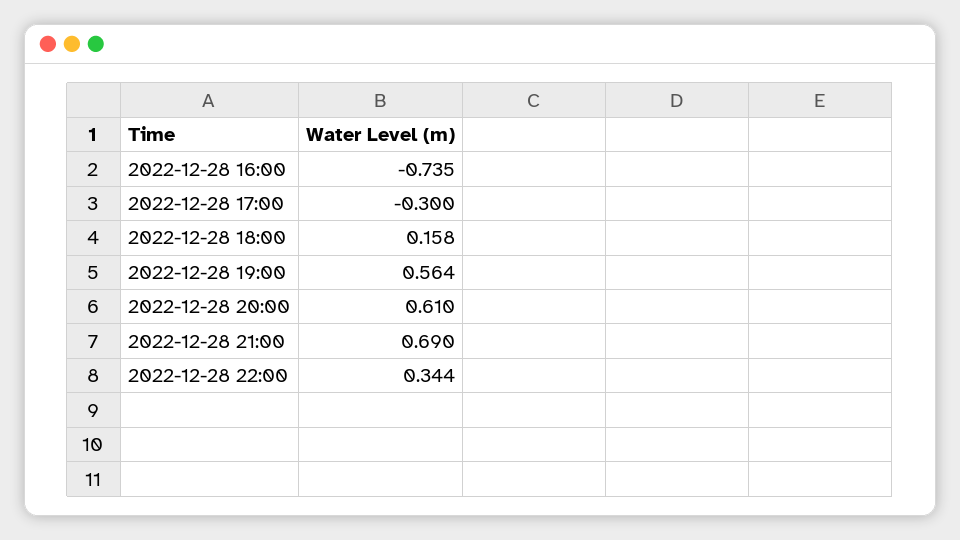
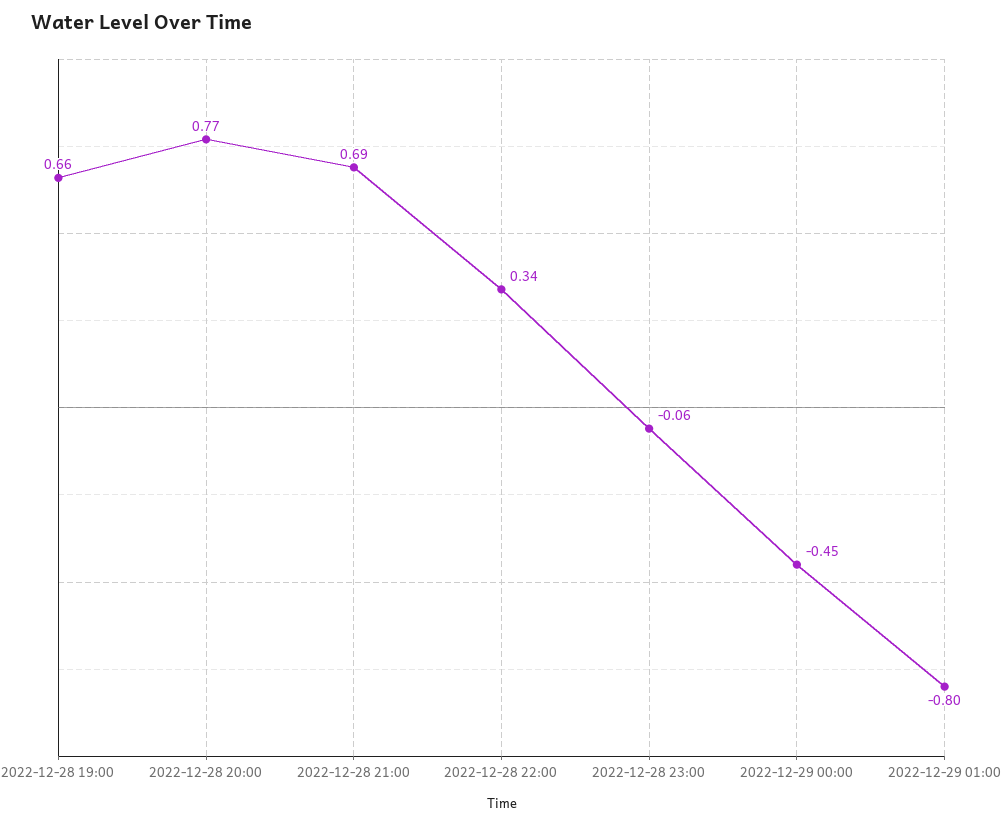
2022-12-28 16:00: -0.735 -> none
2022-12-28 17:00: -0.3 -> none
2022-12-28 18:00: 0.158 -> none
2022-12-28 19:00: 0.564 -> 0.66
2022-12-28 20:00: 0.61 -> 0.77
2022-12-28 23:00: none -> -0.06
2022-12-29 00:00: none -> -0.45
2022-12-29 01:00: none -> -0.8

